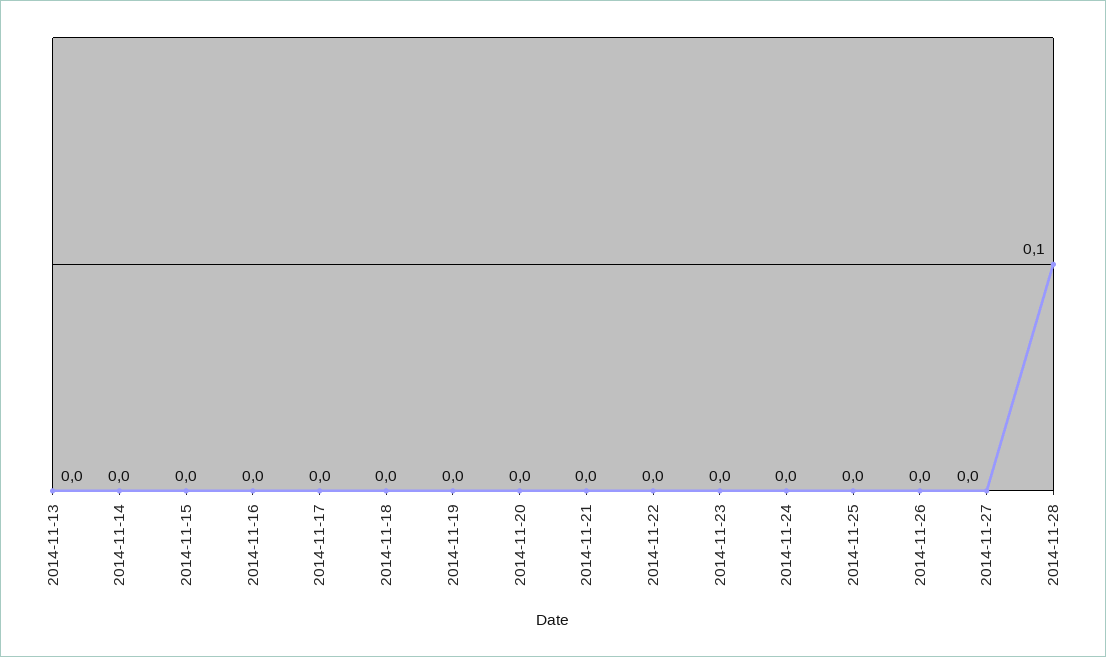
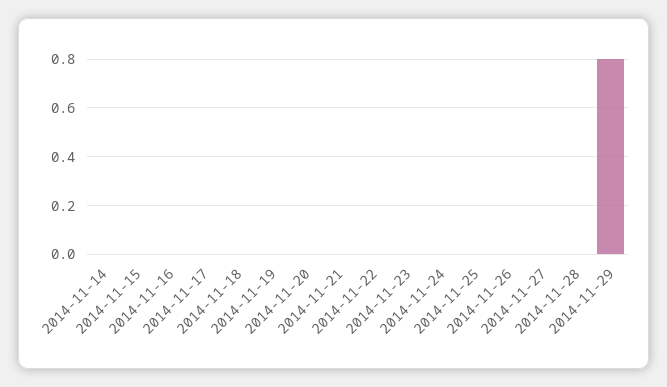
2014-11-13: 0 -> none
2014-11-28: 0.1 -> 0
2014-11-29: none -> 0.8

